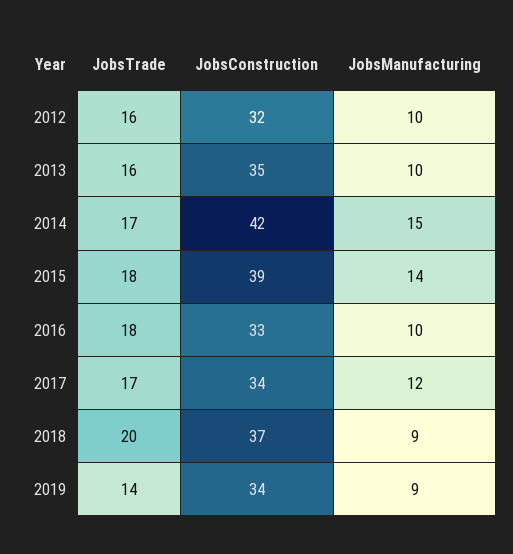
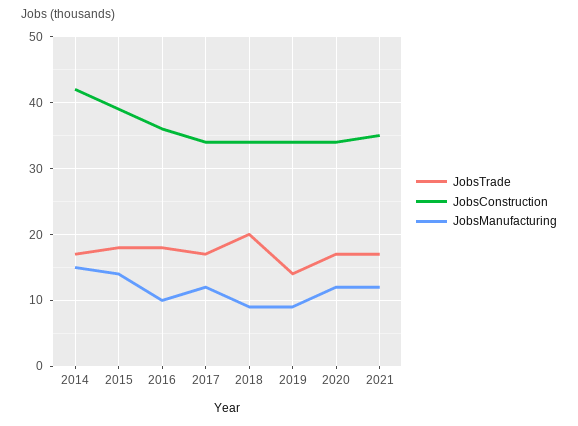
JobsTrade, 2012: 16 -> none
JobsConstruction, 2012: 32 -> none
JobsManufacturing, 2012: 10 -> none
JobsTrade, 2013: 16 -> none
JobsConstruction, 2013: 35 -> none
JobsManufacturing, 2013: 10 -> none
JobsConstruction, 2016: 33 -> 36
JobsConstruction, 2018: 37 -> 34
JobsTrade, 2020: none -> 17
JobsConstruction, 2020: none -> 34
JobsManufacturing, 2020: none -> 12
JobsTrade, 2021: none -> 17
JobsConstruction, 2021: none -> 35
JobsManufacturing, 2021: none -> 12

